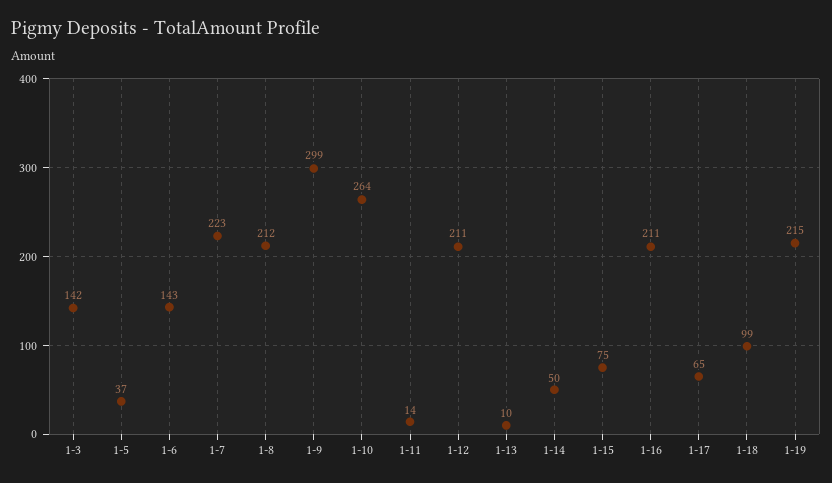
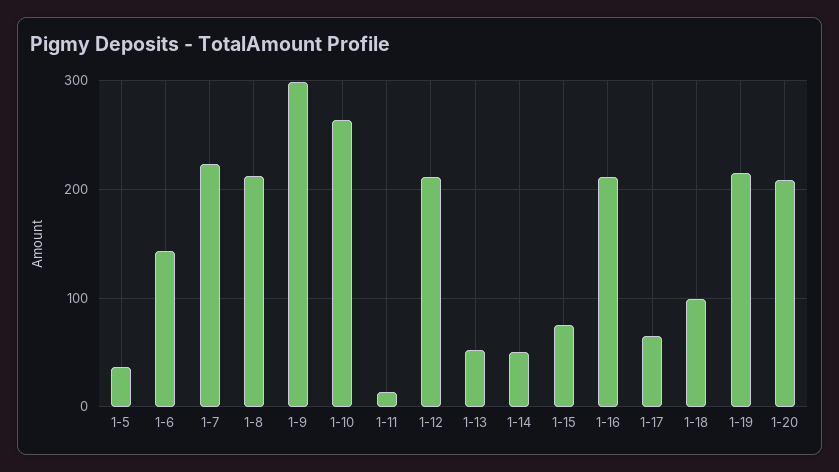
1-3: 142 -> none
1-13: 10 -> 50
1-20: none -> 210

